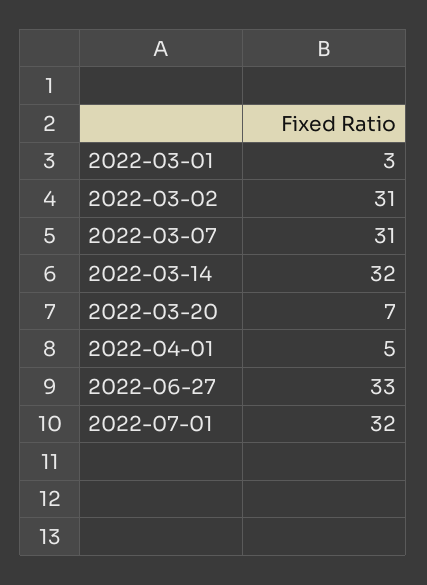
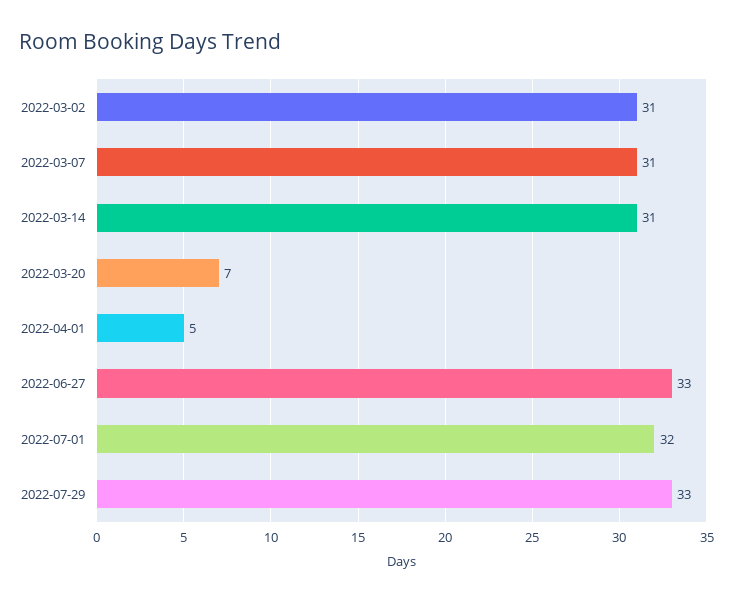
2022-03-01: 3 -> none
2022-03-14: 32 -> 31
2022-07-29: none -> 33

